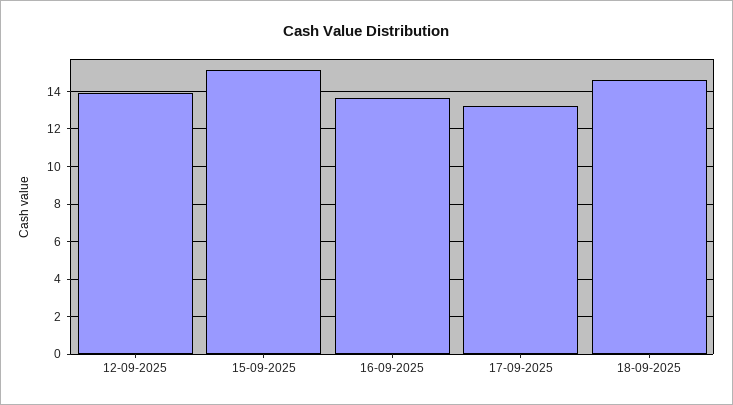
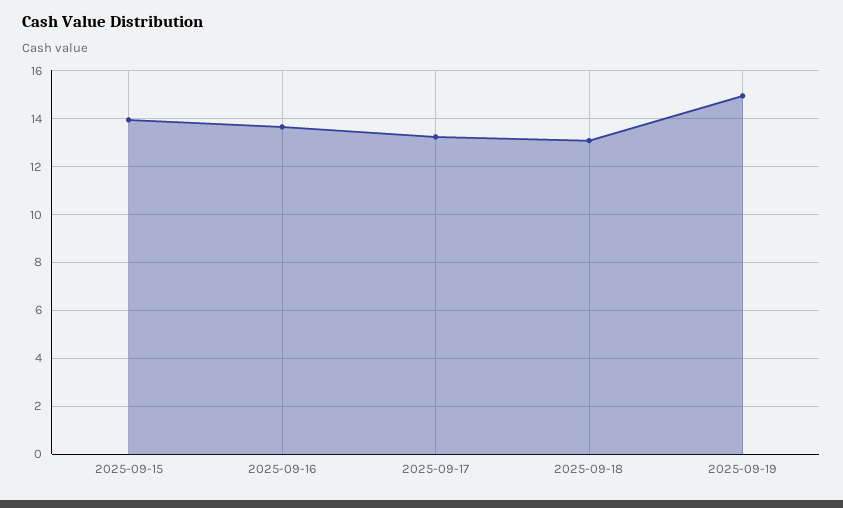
12-09-2025: 14 -> none
15-09-2025: 15 -> 14
18-09-2025: 14.5 -> 13
2025-09-19: none -> 15

